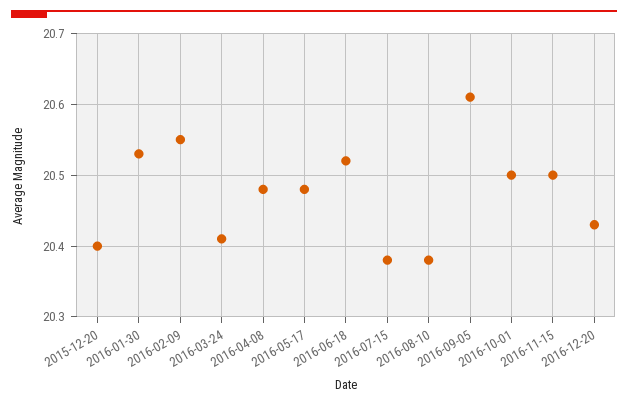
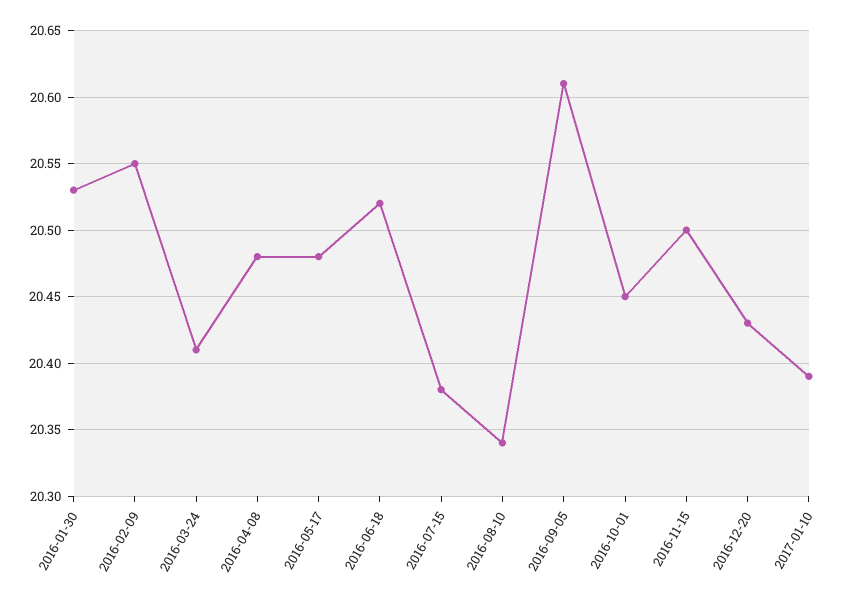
2015-12-20: 20.4 -> none
2016-08-10: 20.38 -> 20.34
2016-10-01: 20.5 -> 20.45
2017-01-10: none -> 20.39

